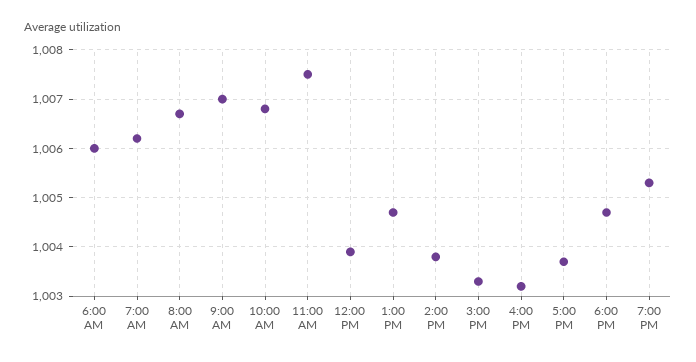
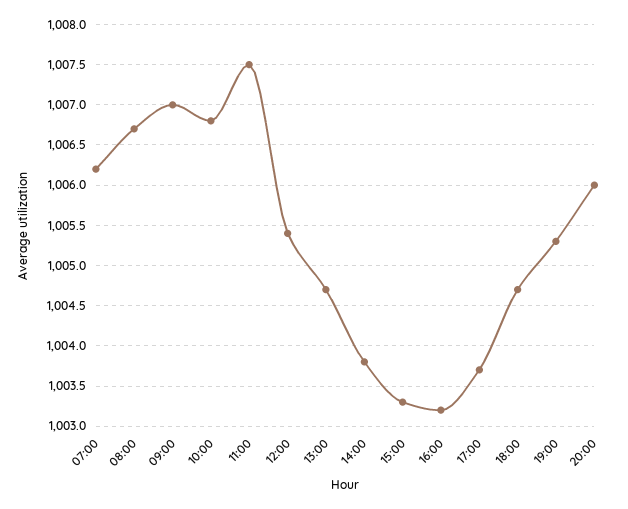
6:00 AM: 1006 -> none
12:00 PM: 1004 -> 1005.4
20:00: none -> 1006

